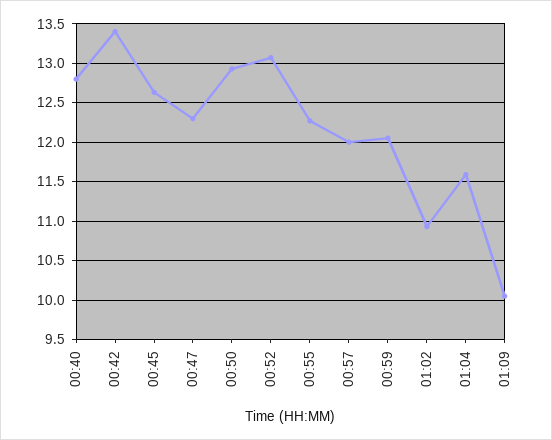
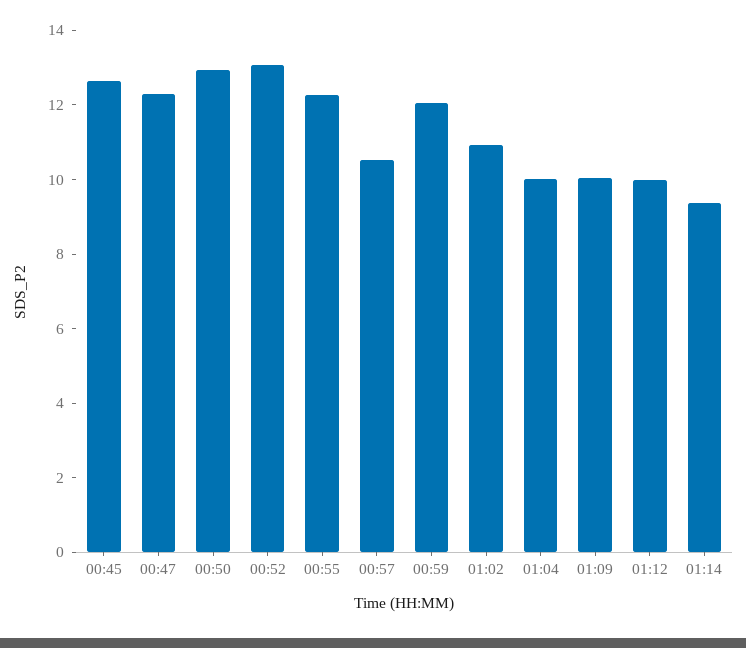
00:40: 12.8 -> none
00:42: 13.4 -> none
00:57: 12 -> 10.5
01:04: 11.6 -> 10
01:12: none -> 10
01:14: none -> 9.5

